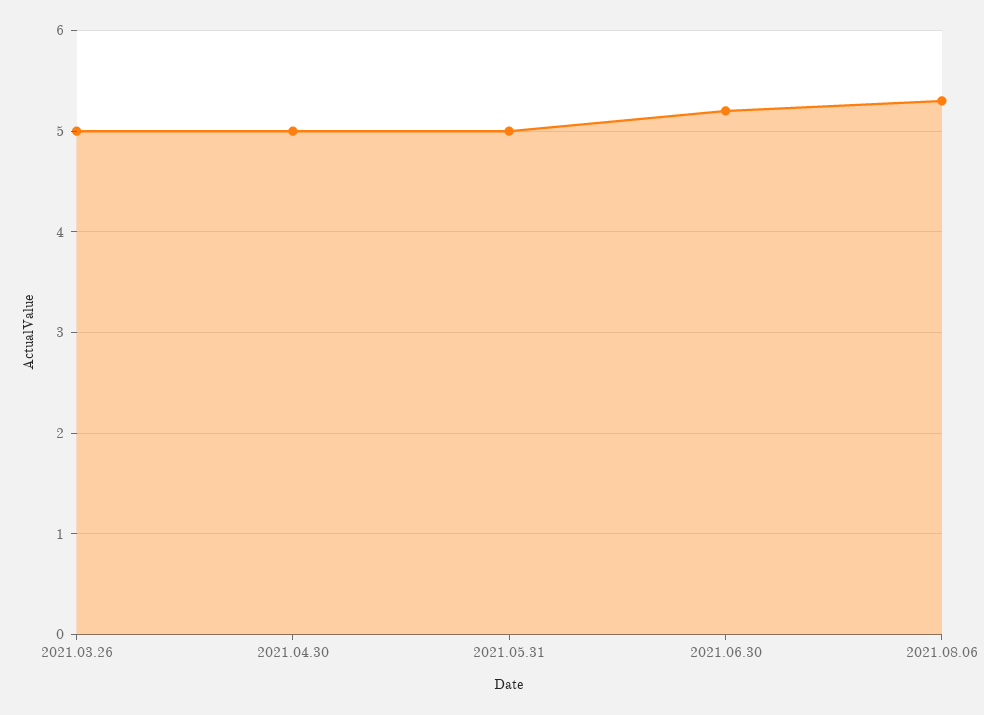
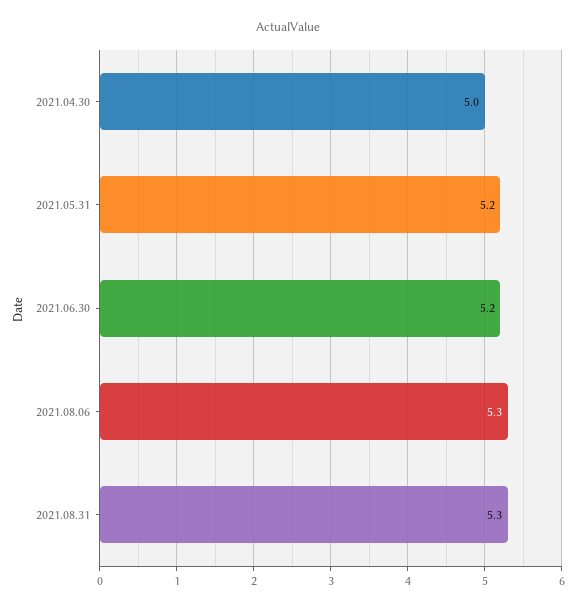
2021.03.26: 5 -> none
2021.05.31: 5 -> 5.2
2021.08.31: none -> 5.3

